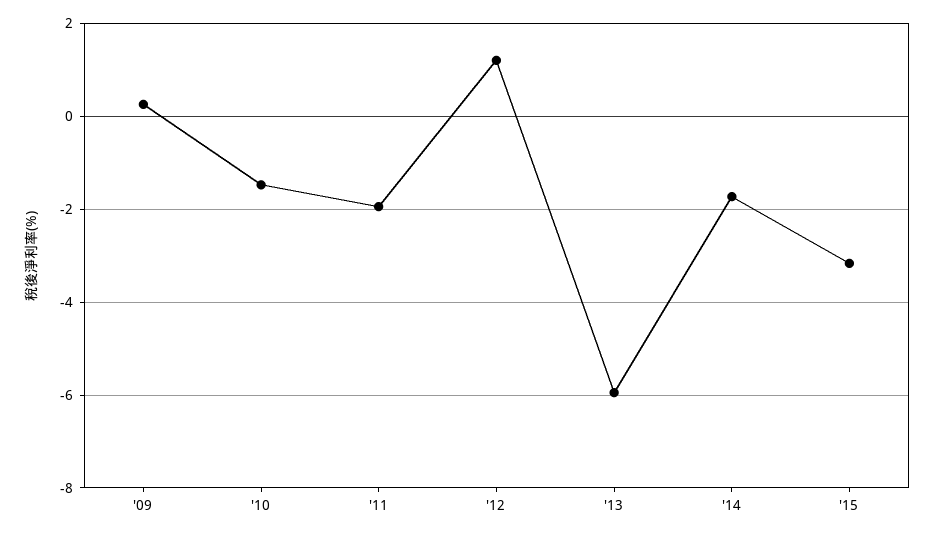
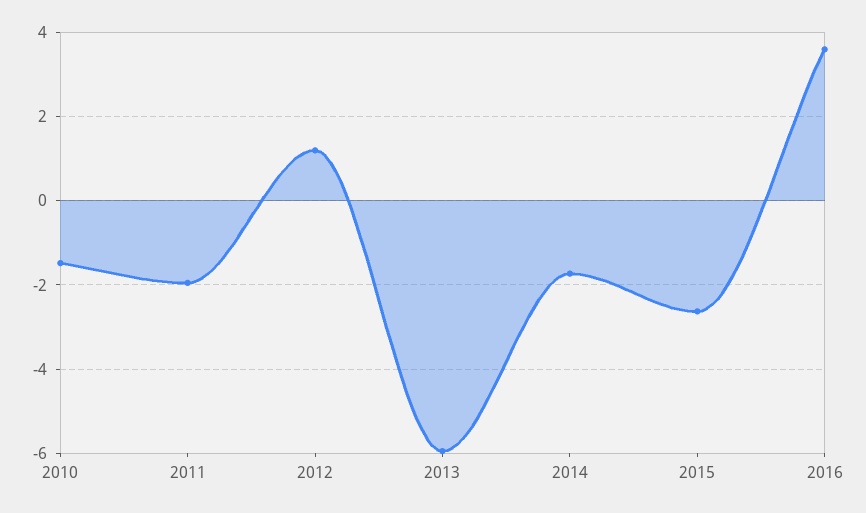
'09: 0.2 -> none
'15: -3.2 -> -2.6
2016: none -> 3.6

